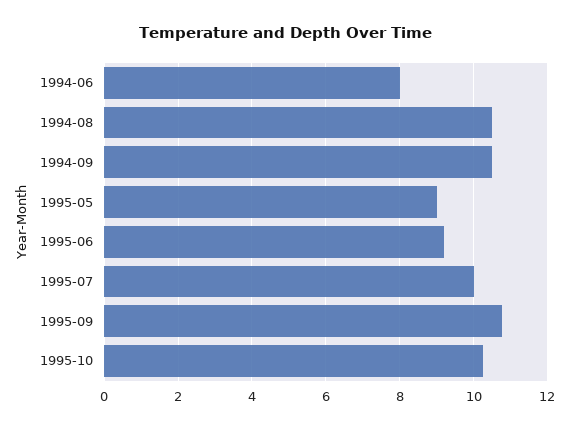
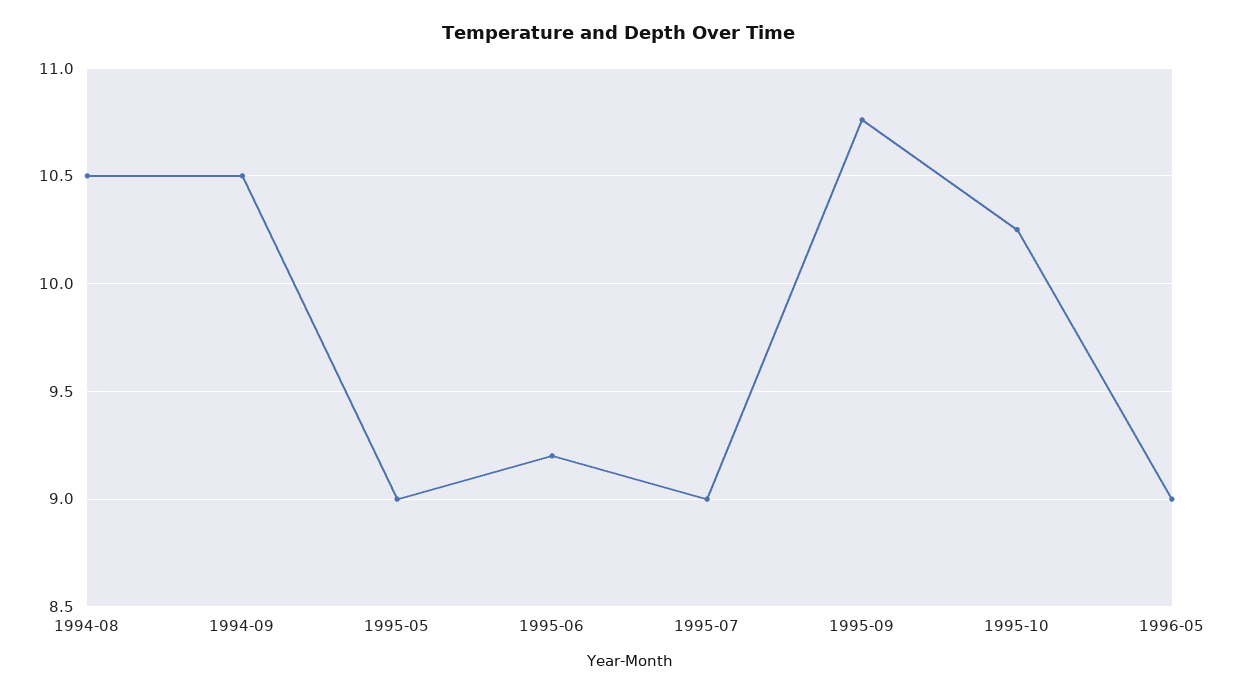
1994-06: 8 -> none
1995-07: 10 -> 9
1996-05: none -> 9

